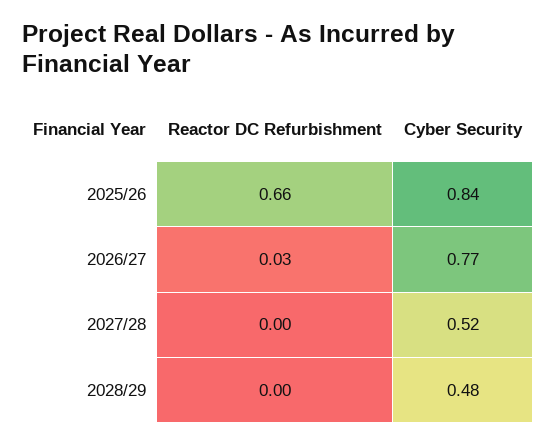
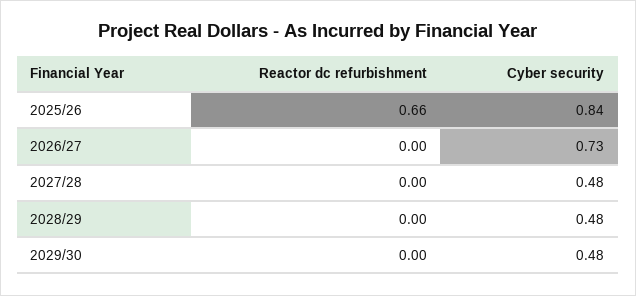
Reactor DC Refurbishment, 2026/27: 0.03 -> 0
Cyber Security, 2026/27: 0.77 -> 0.73
Cyber Security, 2027/28: 0.52 -> 0.48
Reactor DC Refurbishment, 2029/30: none -> 0
Cyber Security, 2029/30: none -> 0.48

